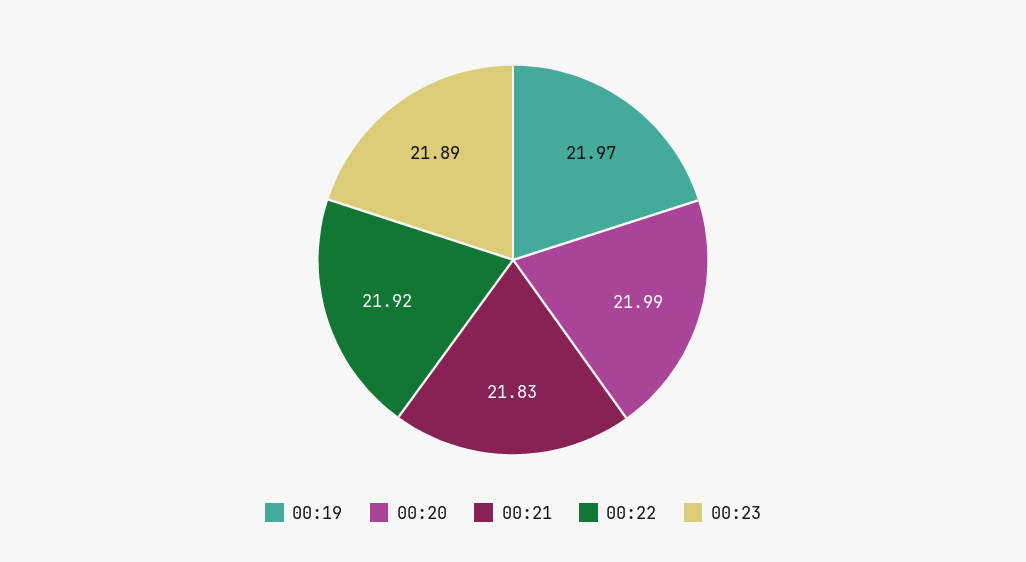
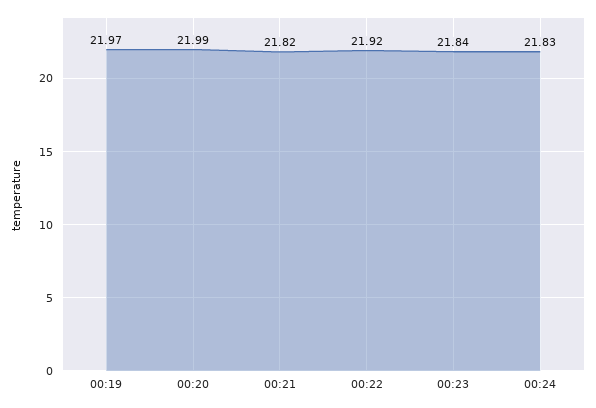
00:21: 21.83 -> 21.82
00:23: 21.89 -> 21.84
00:24: none -> 21.83

